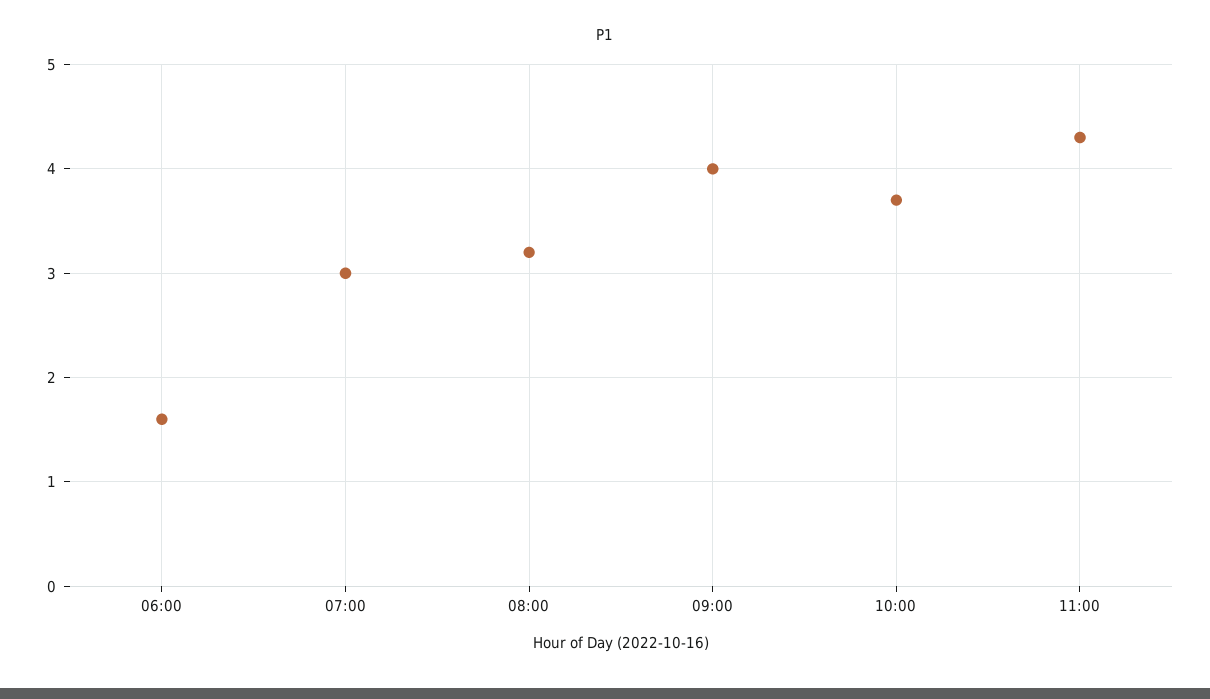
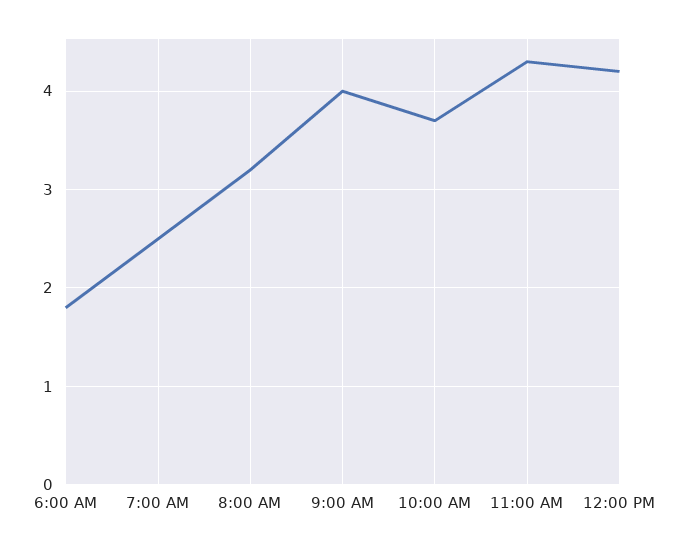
06:00: 1.6 -> 1.8
07:00: 3 -> 2.5
12:00 PM: none -> 4.2

